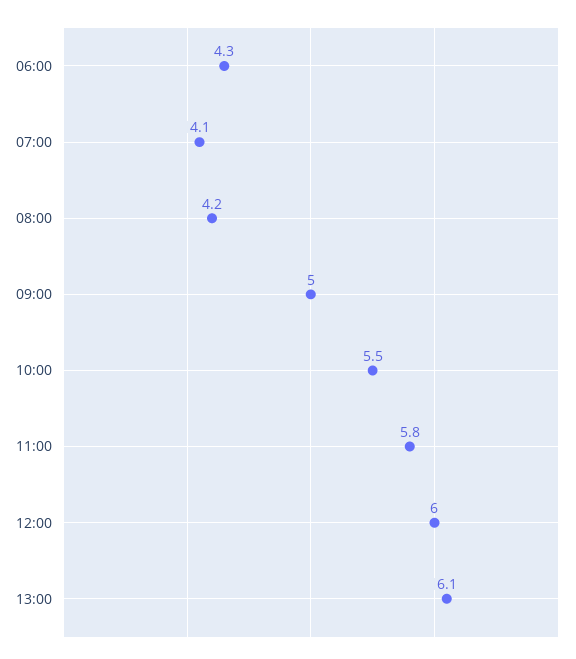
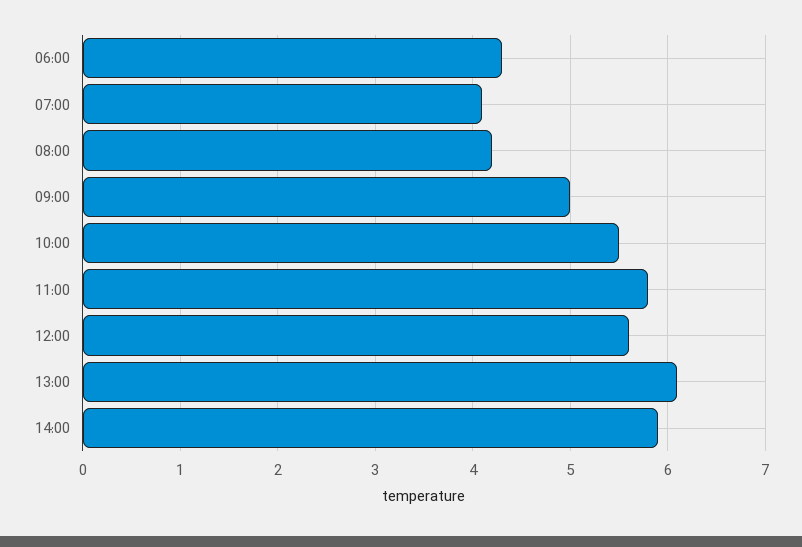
12:00: 6 -> 5.6
14:00: none -> 5.9

